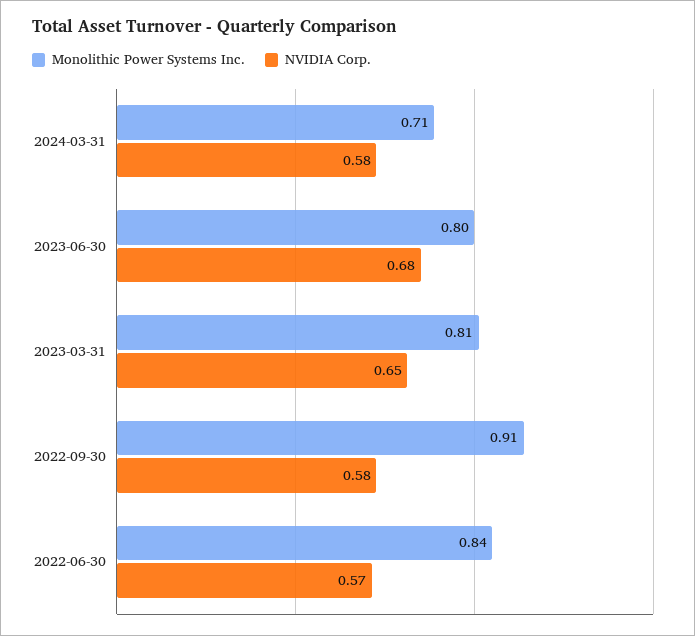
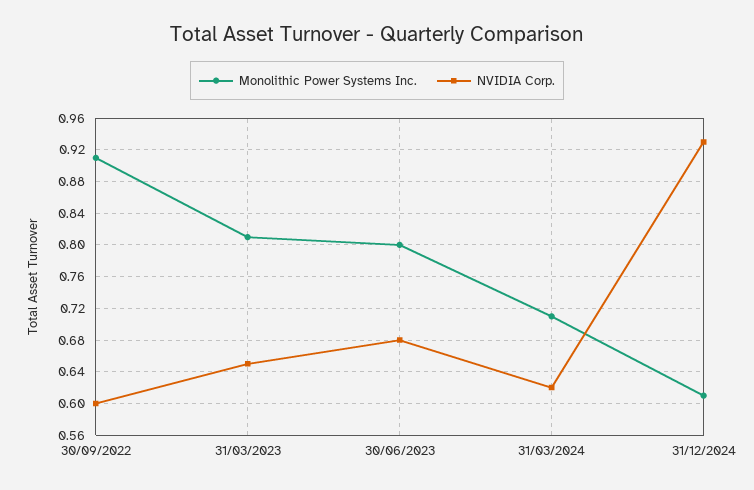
NVIDIA Corp., 2024-03-31: 0.58 -> 0.62
NVIDIA Corp., 2022-09-30: 0.58 -> 0.6
Monolithic Power Systems Inc., 2022-06-30: 0.84 -> none
NVIDIA Corp., 2022-06-30: 0.57 -> none
Monolithic Power Systems Inc., 31/12/2024: none -> 0.61
NVIDIA Corp., 31/12/2024: none -> 0.93

